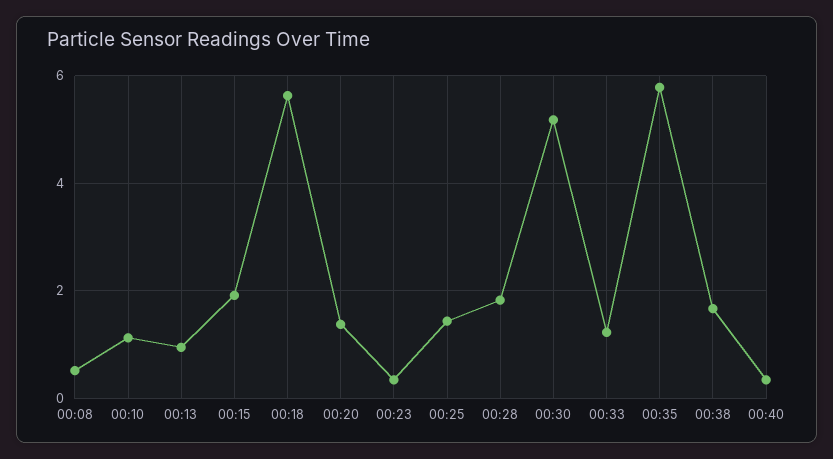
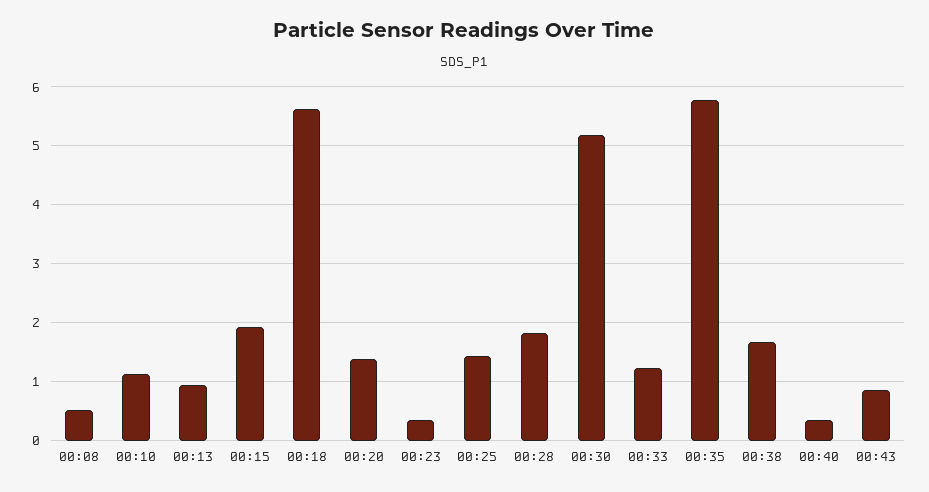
00:43: none -> 0.8

